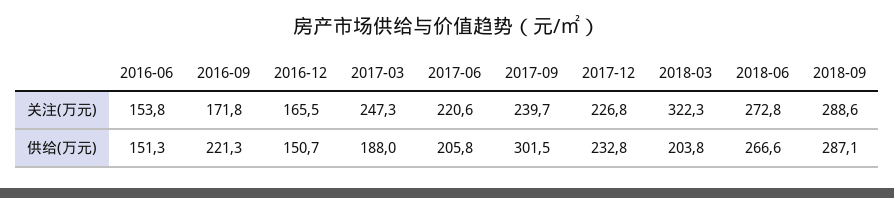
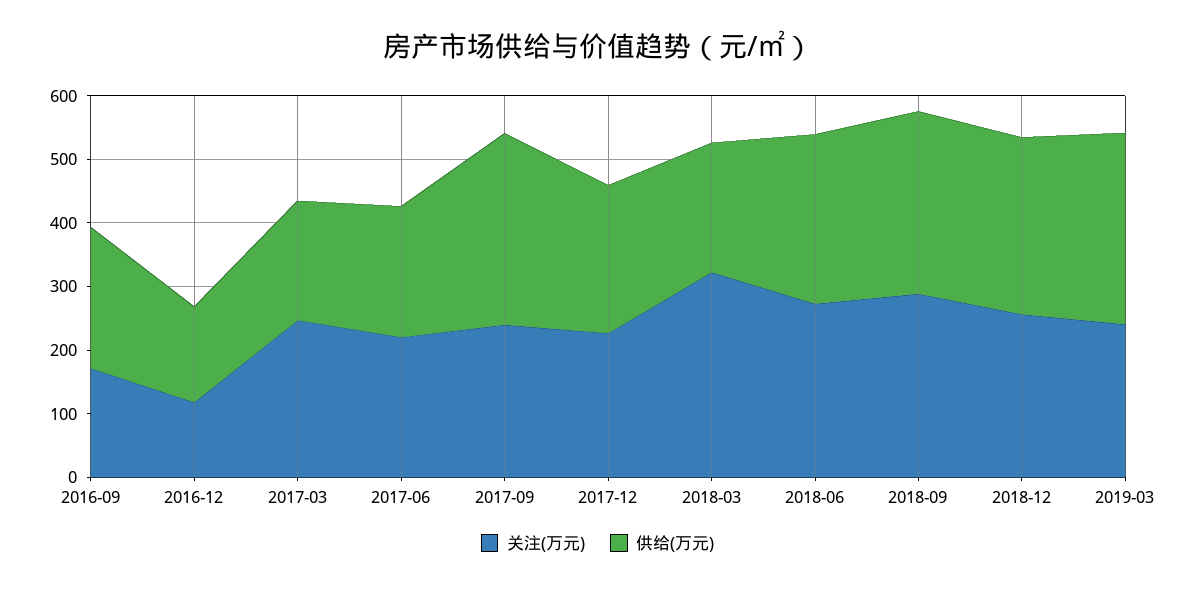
关注(万元), 2016-06: 153.8 -> none
关注(万元), 2016-12: 165.5 -> 120
供给(万元), 2016-06: 151.3 -> none
关注(万元), 2018-12: none -> 260
供给(万元), 2018-12: none -> 280
关注(万元), 2019-03: none -> 240
供给(万元), 2019-03: none -> 300

